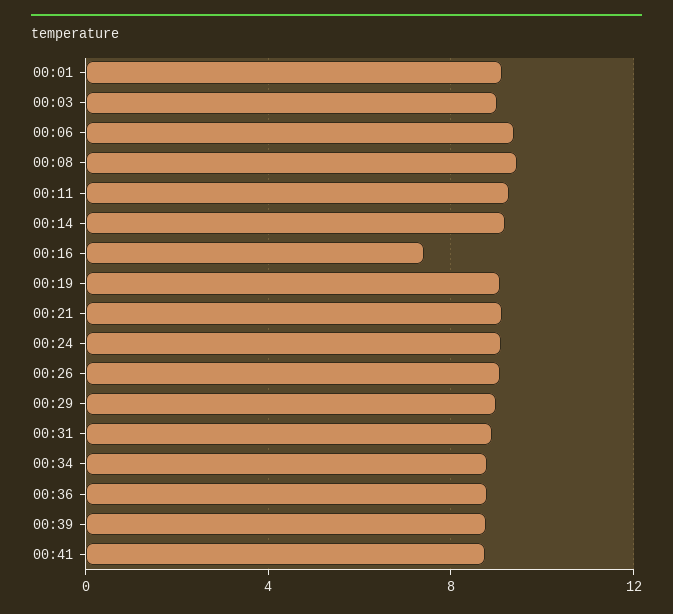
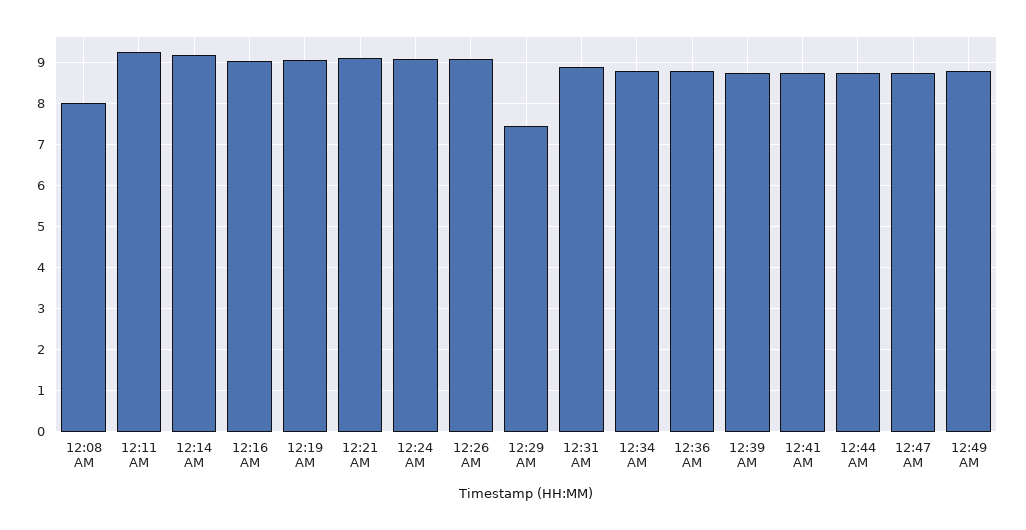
00:01: 9 -> none
00:03: 9 -> none
00:06: 9.5 -> none
00:08: 9.5 -> 8
00:16: 7.5 -> 9
00:29: 9 -> 7.4
12:44 AM: none -> 8.8
12:47 AM: none -> 8.8
12:49 AM: none -> 8.8

